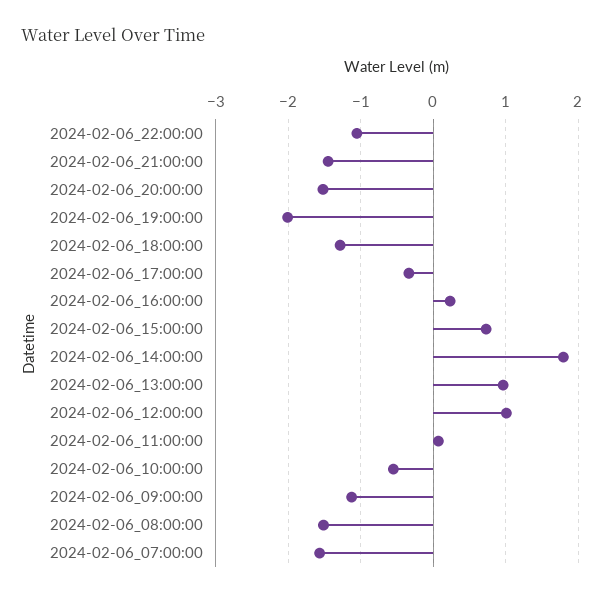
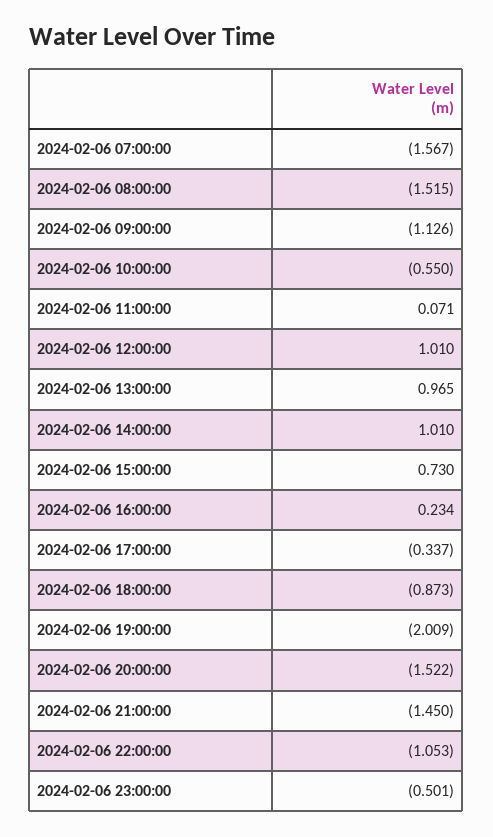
2024-02-06_18:00:00: -1.3 -> -0.873
2024-02-06_14:00:00: 1.8 -> 1.01
2024-02-06 23:00:00: none -> -0.501

